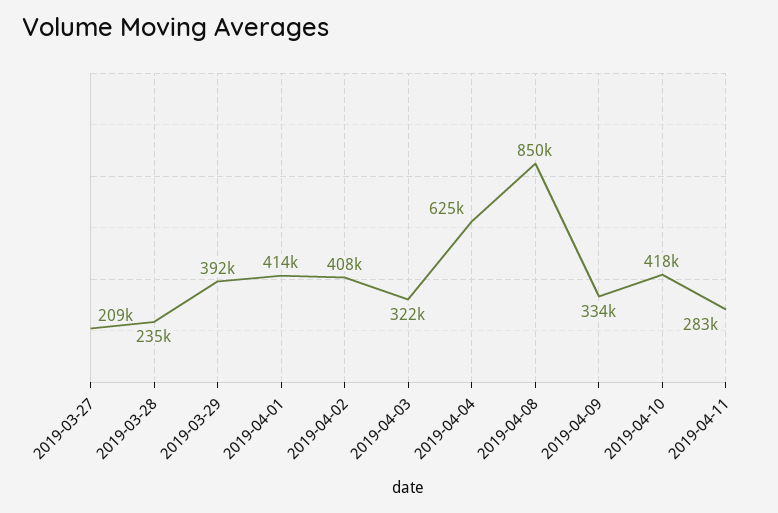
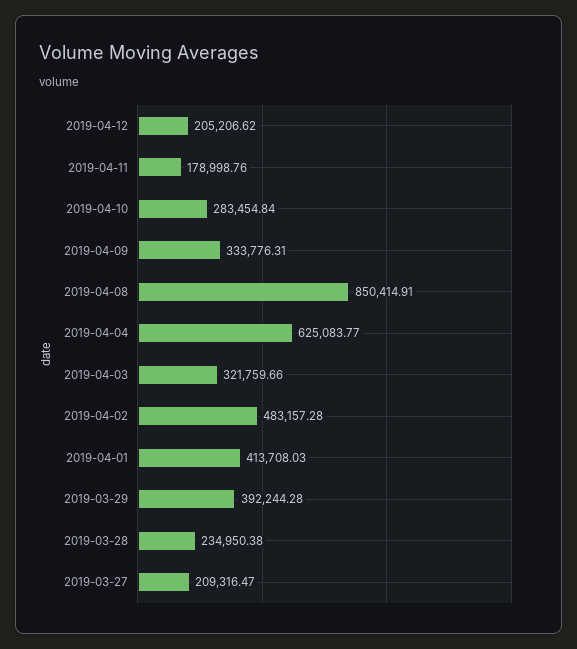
2019-04-02: 408000 -> 483157.28
2019-04-10: 418000 -> 283454.84
2019-04-11: 283000 -> 178998.76
2019-04-12: none -> 205206.62

